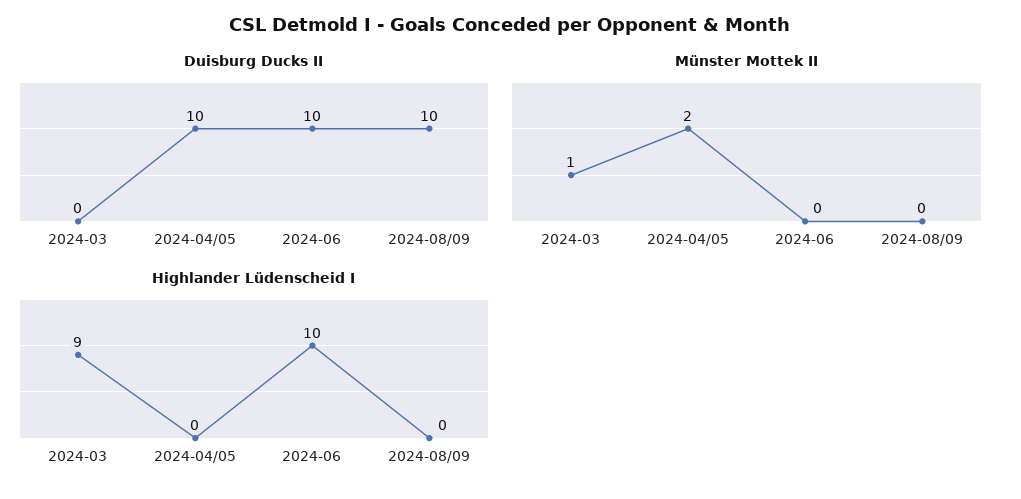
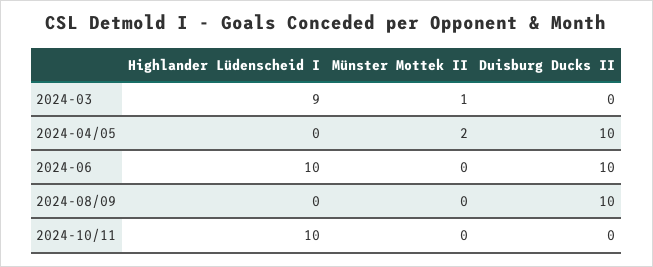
Highlander Lüdenscheid I, 2024-10/11: none -> 10
Münster Mottek II, 2024-10/11: none -> 0
Duisburg Ducks II, 2024-10/11: none -> 0

